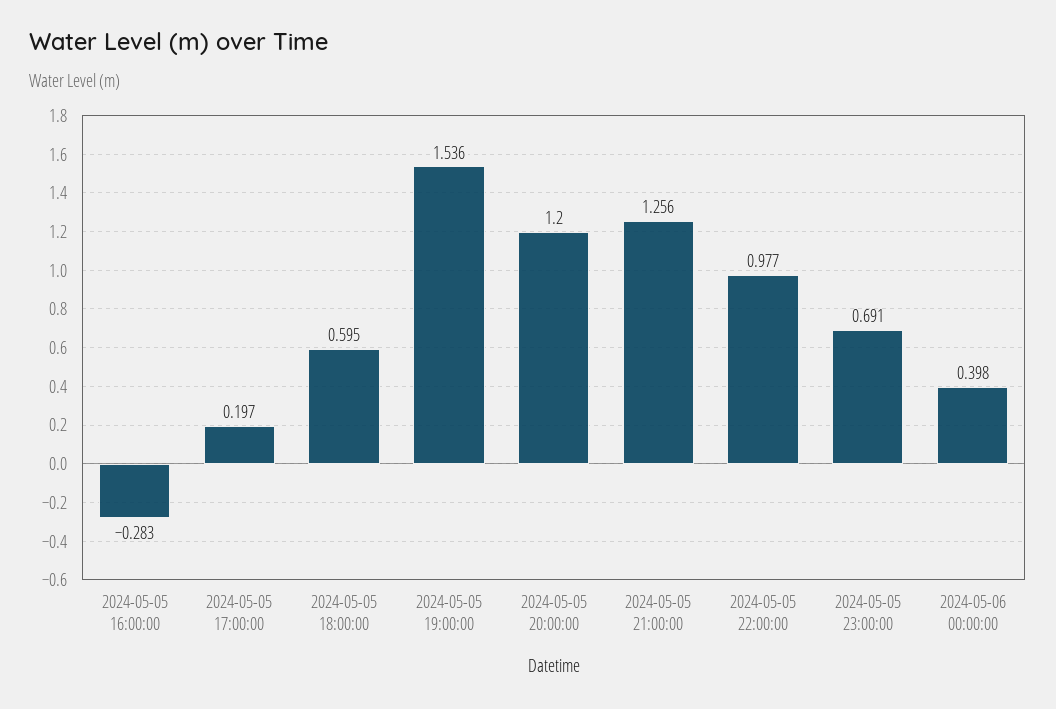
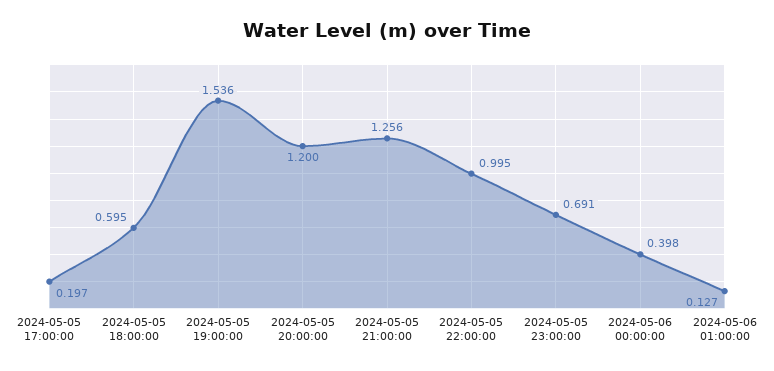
2024-05-05 16:00:00: -0.283 -> none
2024-05-05 22:00:00: 0.977 -> 0.995
2024-05-06 01:00:00: none -> 0.127

